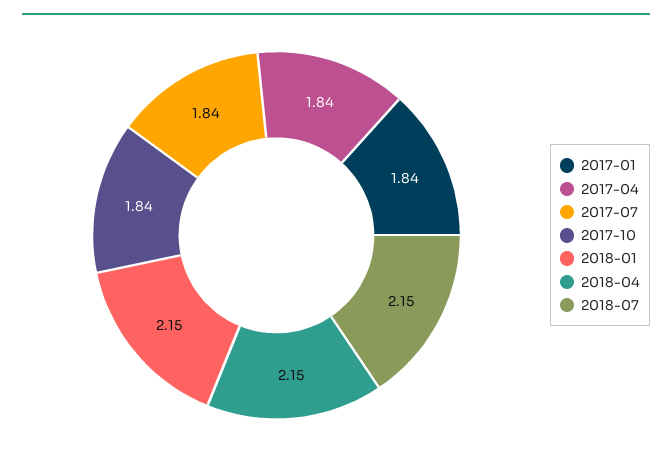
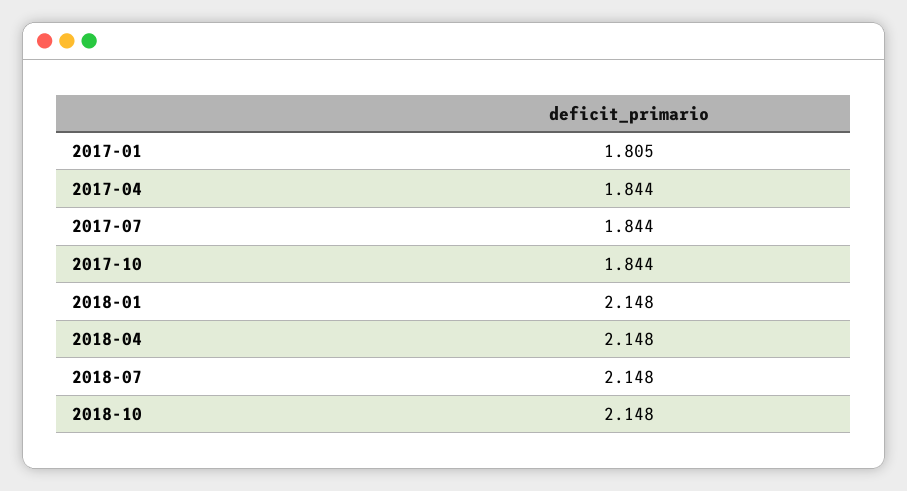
2017-01: 1.84 -> 1.805
2018-10: none -> 2.148

